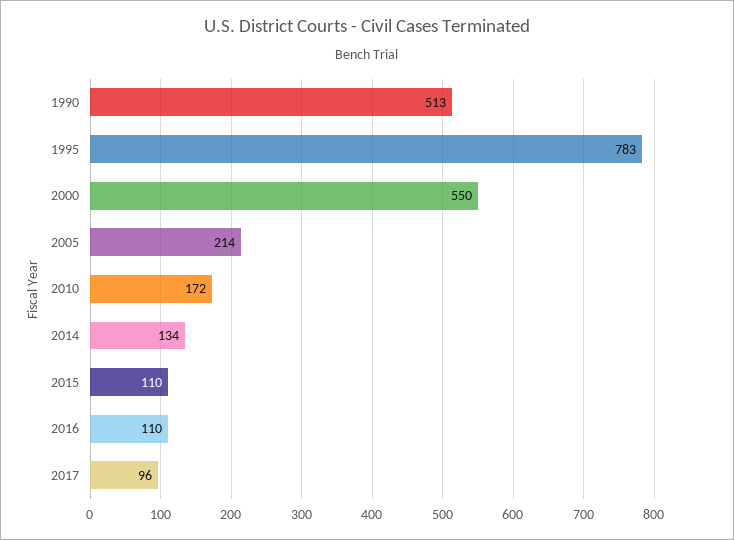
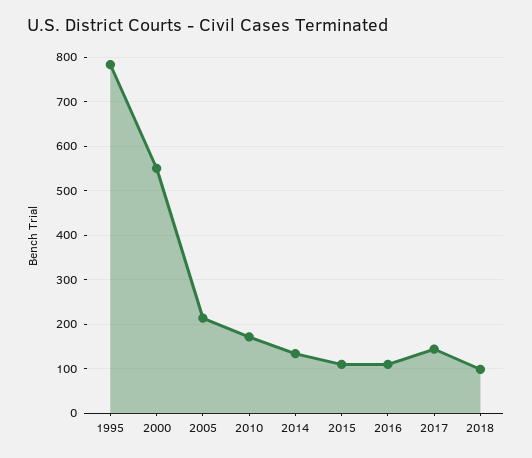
1990: 513 -> none
2017: 96 -> 140
2018: none -> 100

